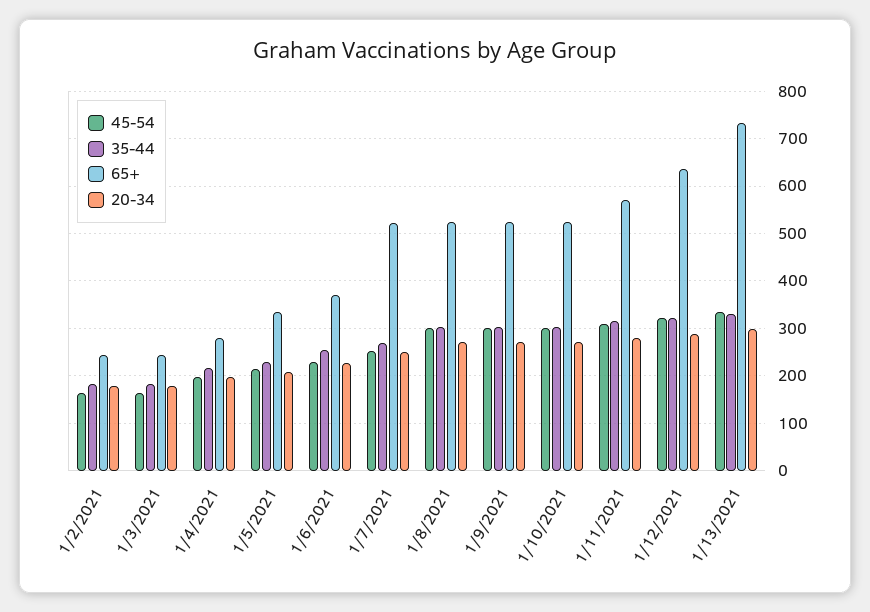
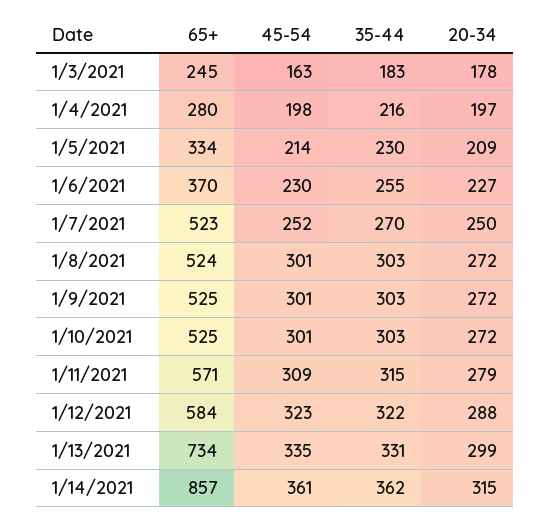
45-54, 1/2/2021: 160 -> none
35-44, 1/2/2021: 180 -> none
65+, 1/2/2021: 240 -> none
20-34, 1/2/2021: 180 -> none
65+, 1/12/2021: 640 -> 584
65+, 1/14/2021: none -> 857
45-54, 1/14/2021: none -> 361
35-44, 1/14/2021: none -> 362
20-34, 1/14/2021: none -> 315

